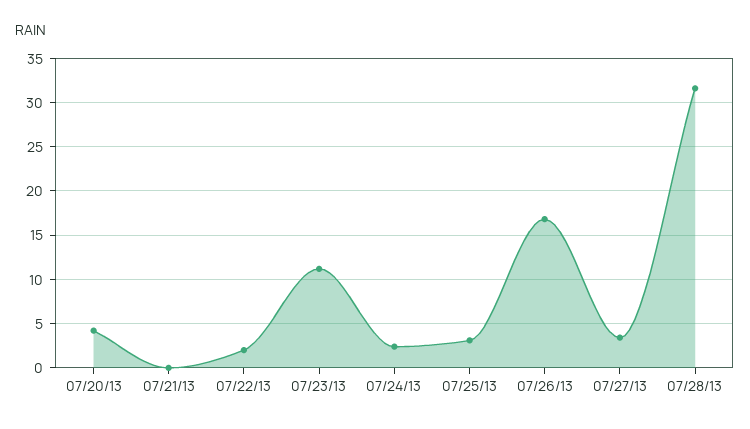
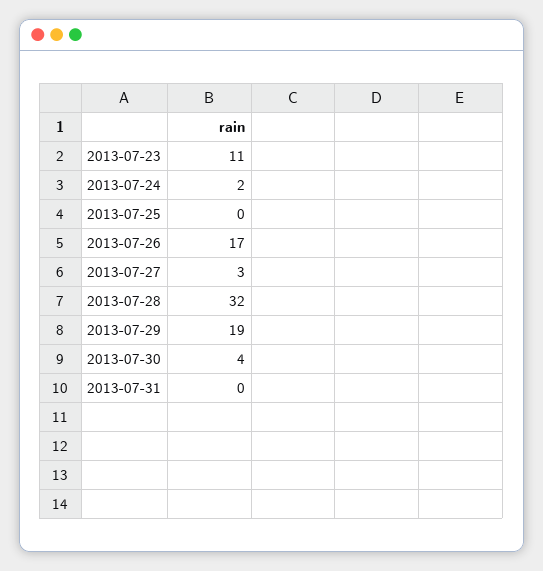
07/20/13: 4 -> none
07/21/13: 0 -> none
07/22/13: 2 -> none
07/25/13: 3 -> 0
2013-07-29: none -> 19
2013-07-30: none -> 4
2013-07-31: none -> 0

